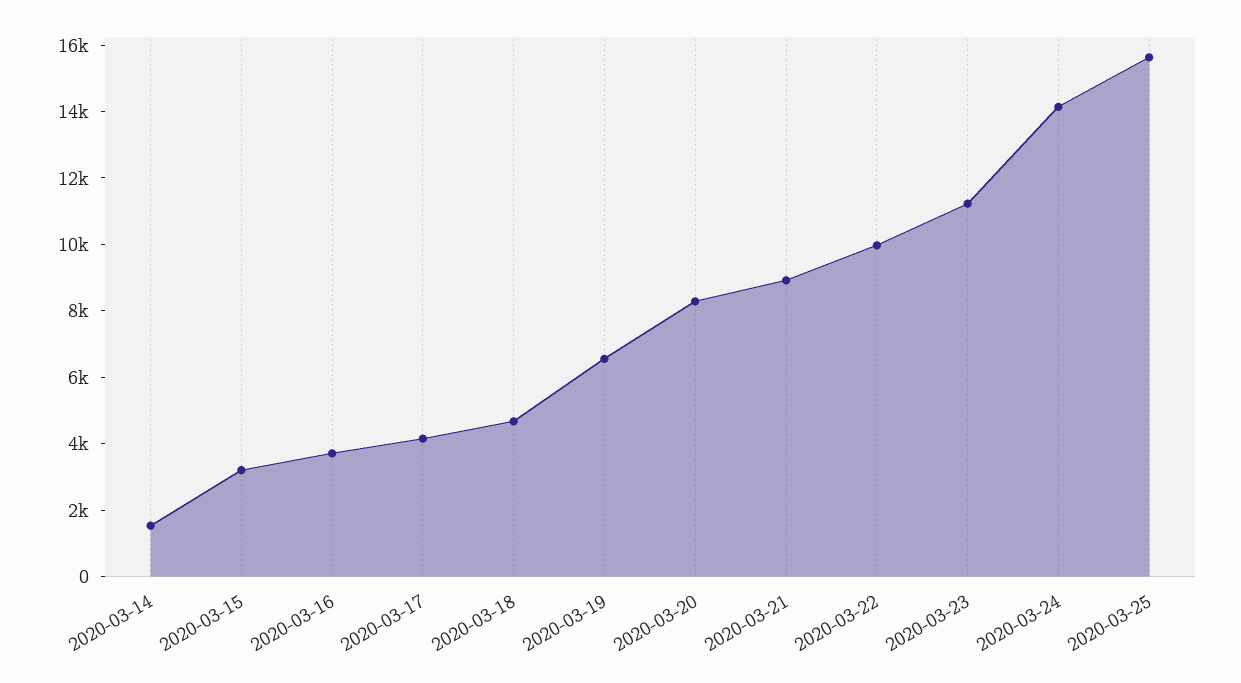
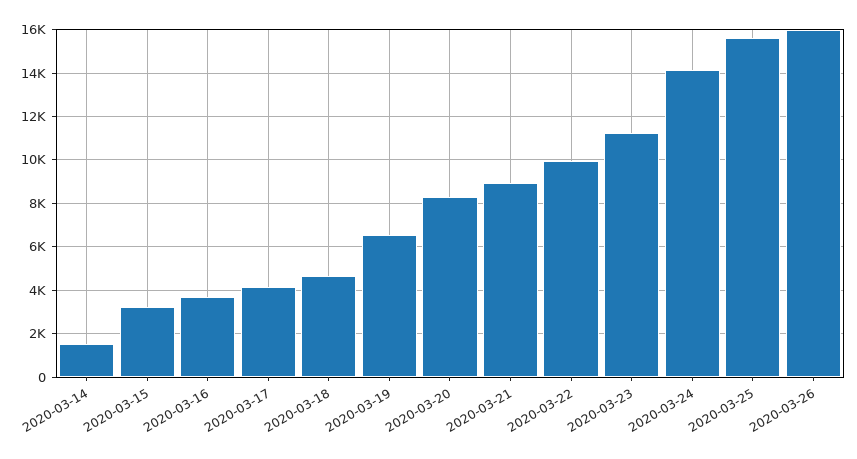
2020-03-26: none -> 16000

